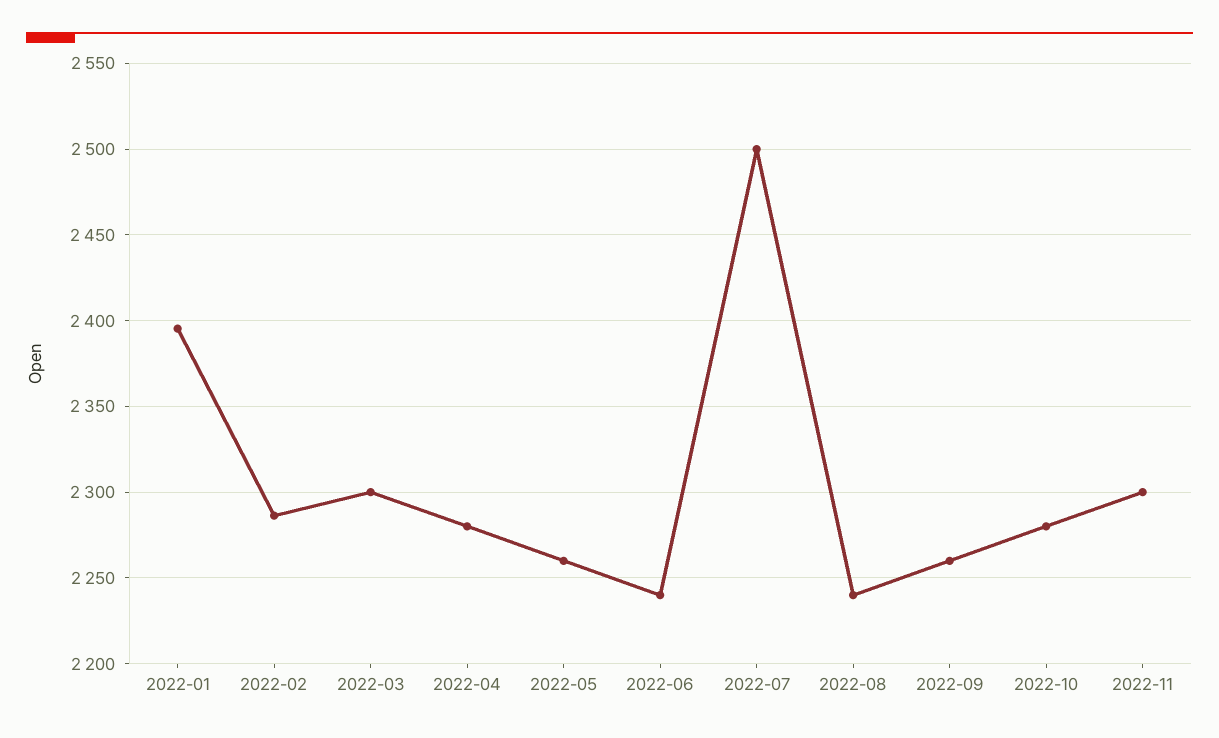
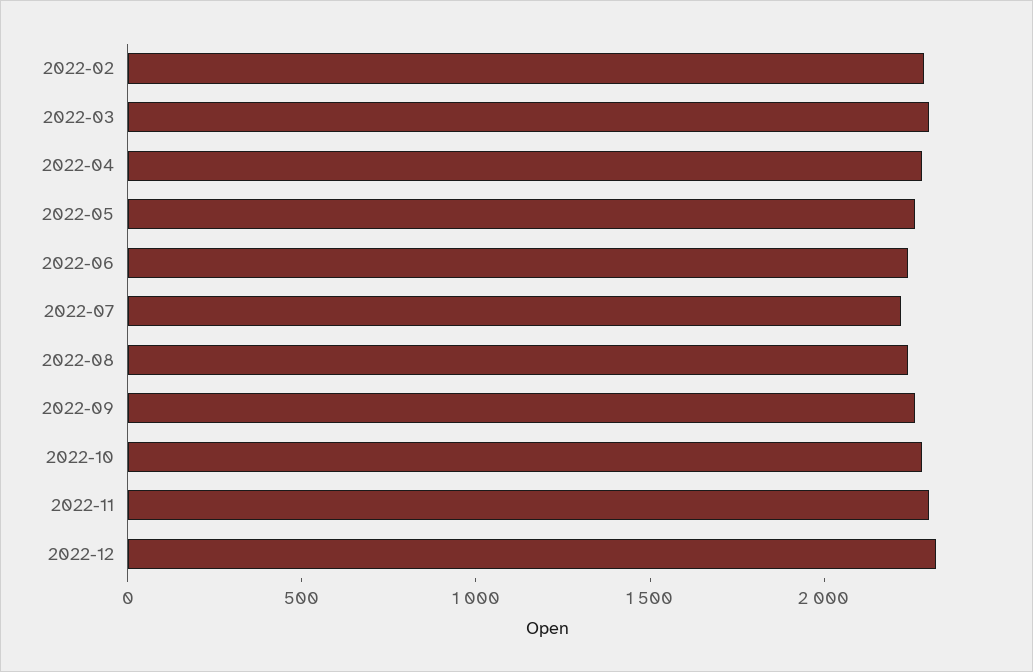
2022-01: 2395 -> none
2022-07: 2500 -> 2200
2022-12: none -> 2300

